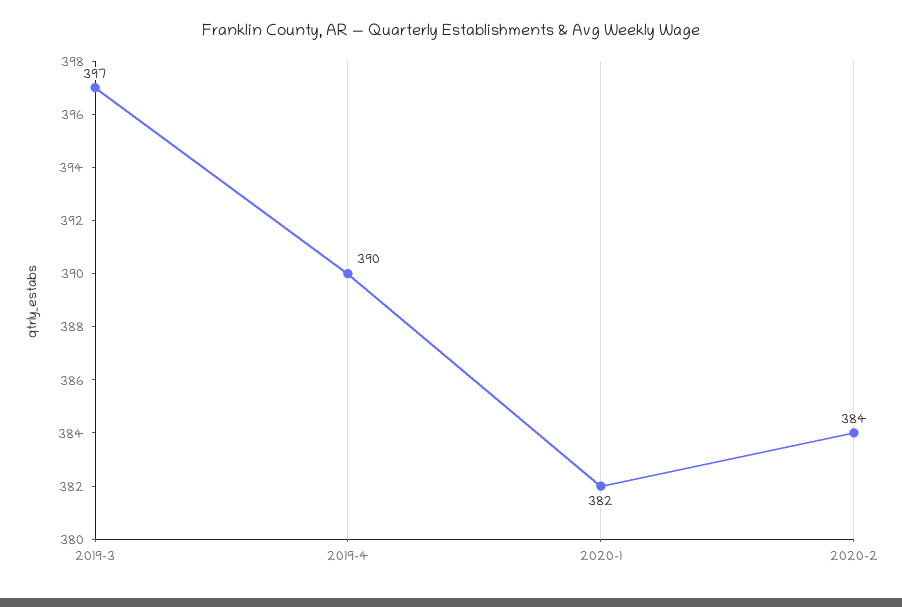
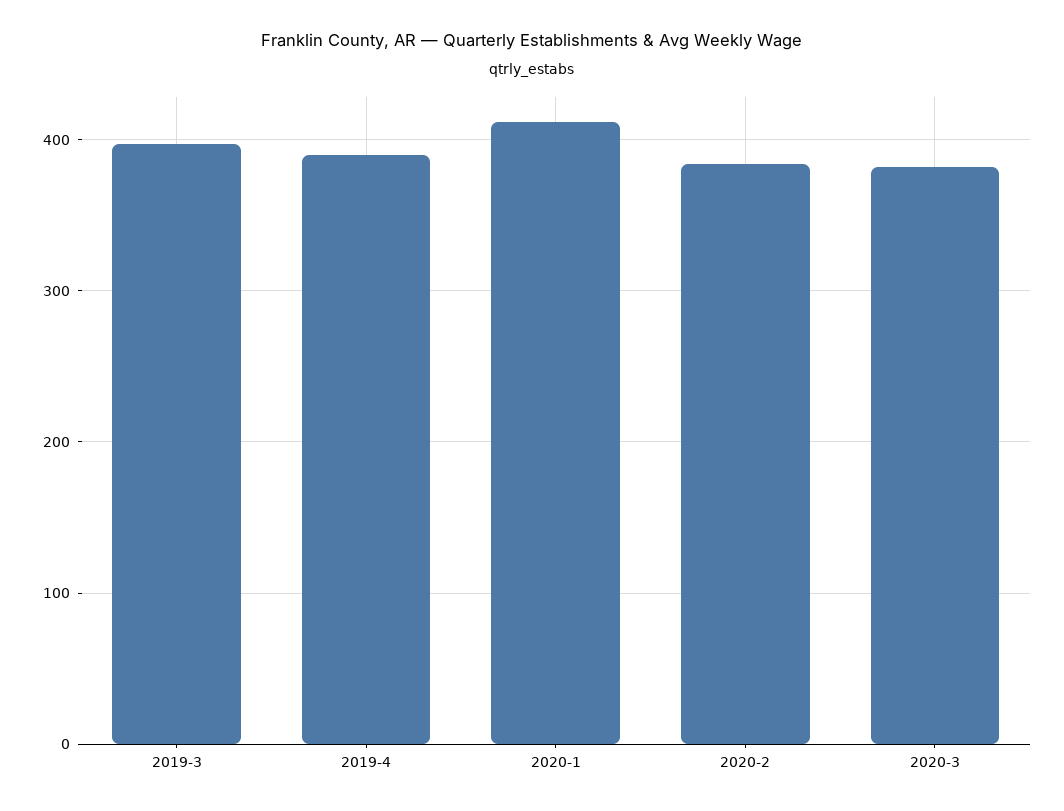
2020-1: 382 -> 410
2020-3: none -> 380

